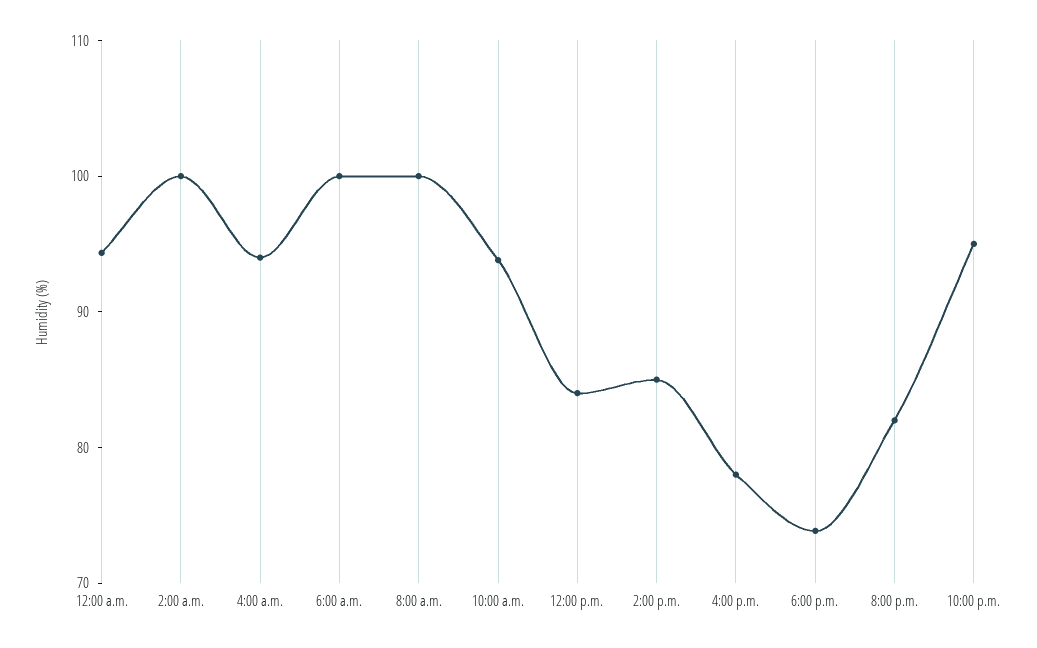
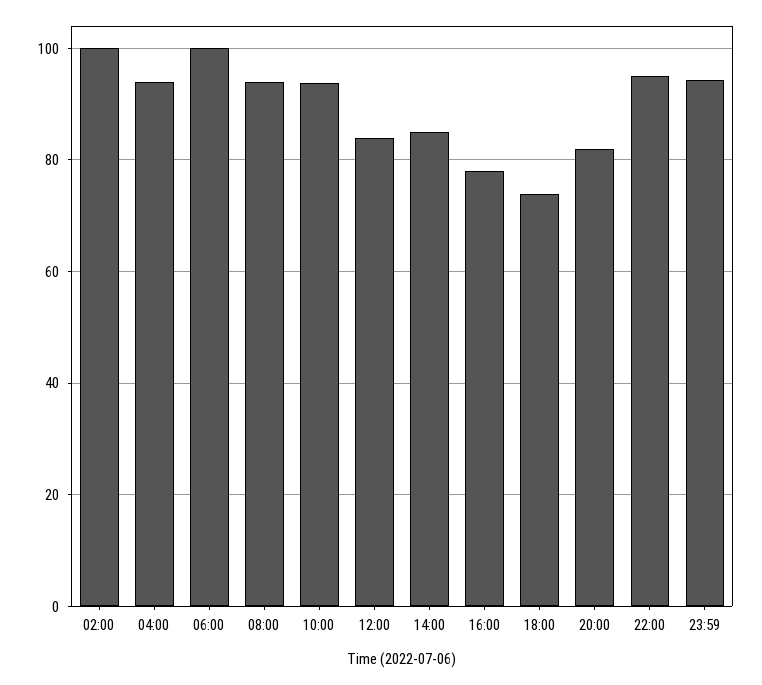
12:00 a.m.: 94 -> none
8:00 a.m.: 100 -> 94
23:59: none -> 94

